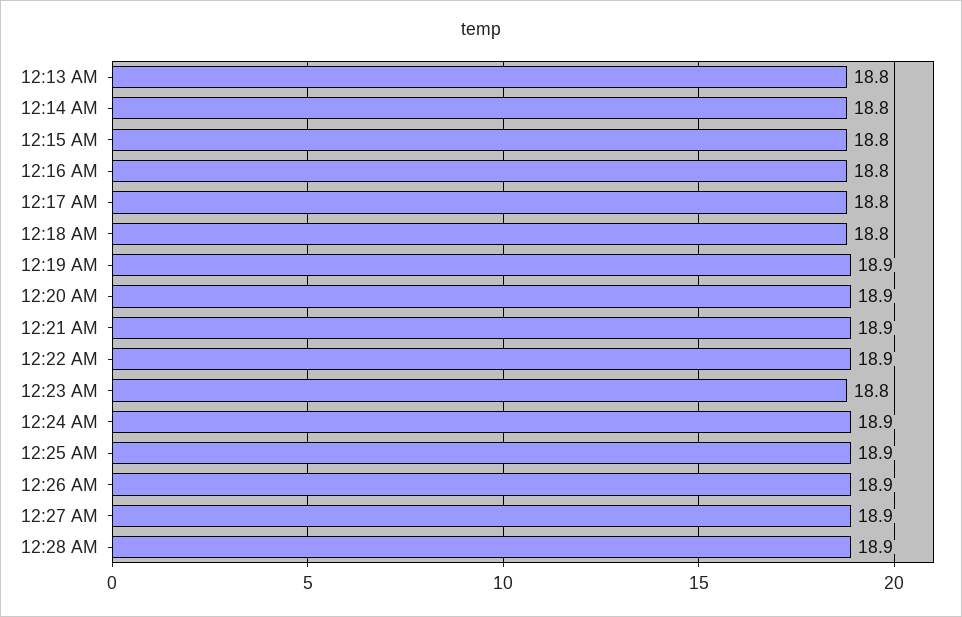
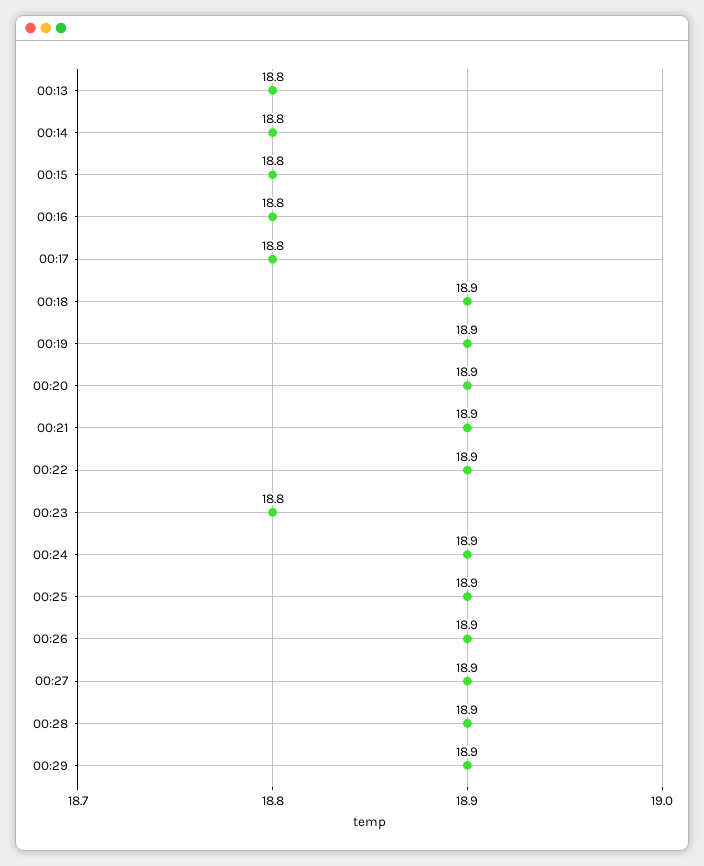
12:18 AM: 18.8 -> 18.9
00:29: none -> 18.9

